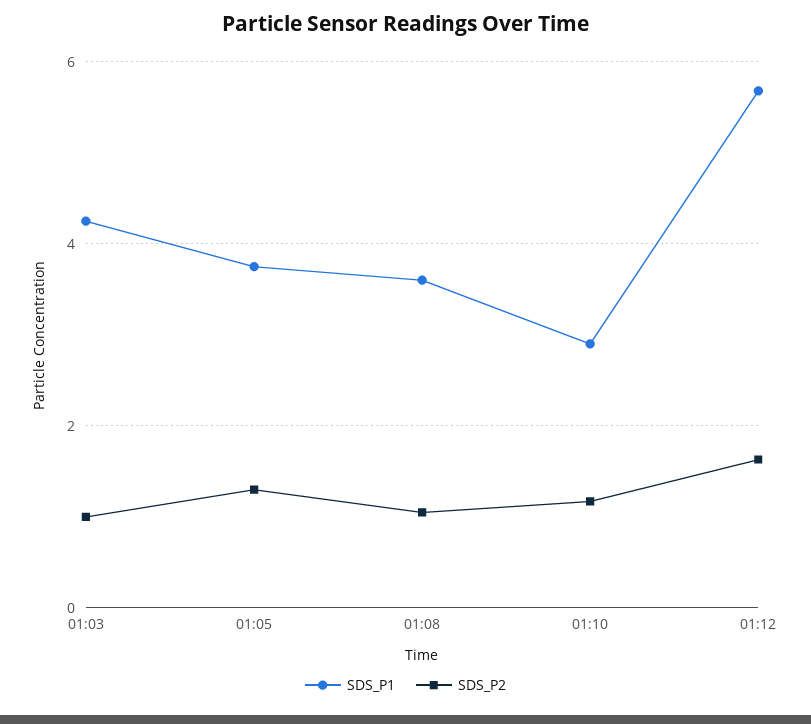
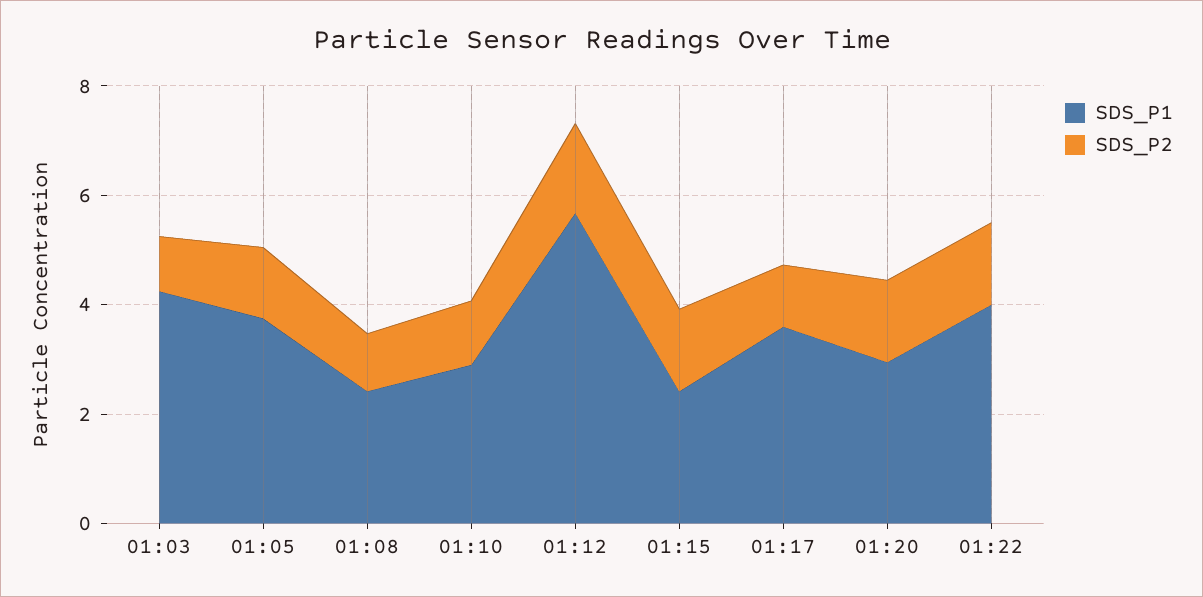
SDS_P1, 01:08: 3.6 -> 2.5
SDS_P1, 01:15: none -> 2.5
SDS_P2, 01:15: none -> 1.5
SDS_P1, 01:17: none -> 3.5
SDS_P2, 01:17: none -> 1
SDS_P1, 01:20: none -> 3
SDS_P2, 01:20: none -> 1.5
SDS_P1, 01:22: none -> 4
SDS_P2, 01:22: none -> 1.5

